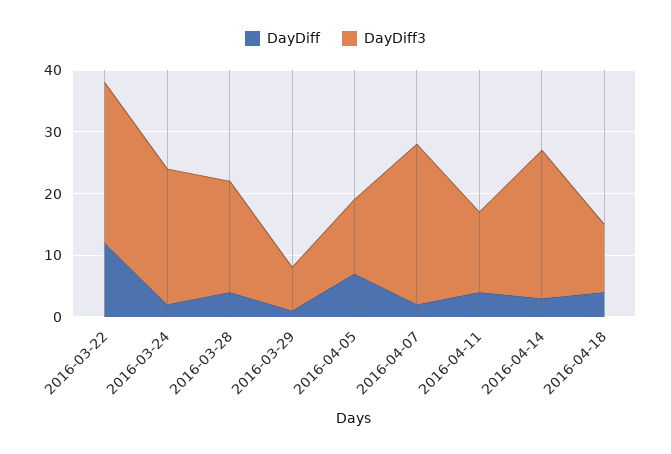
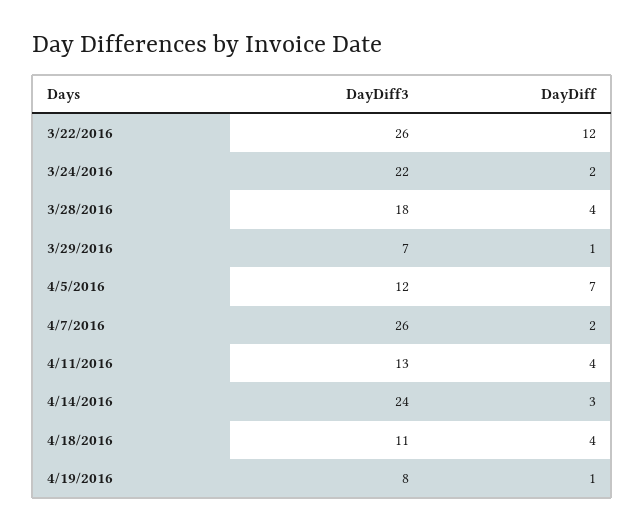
DayDiff3, 4/19/2016: none -> 8
DayDiff, 4/19/2016: none -> 1

